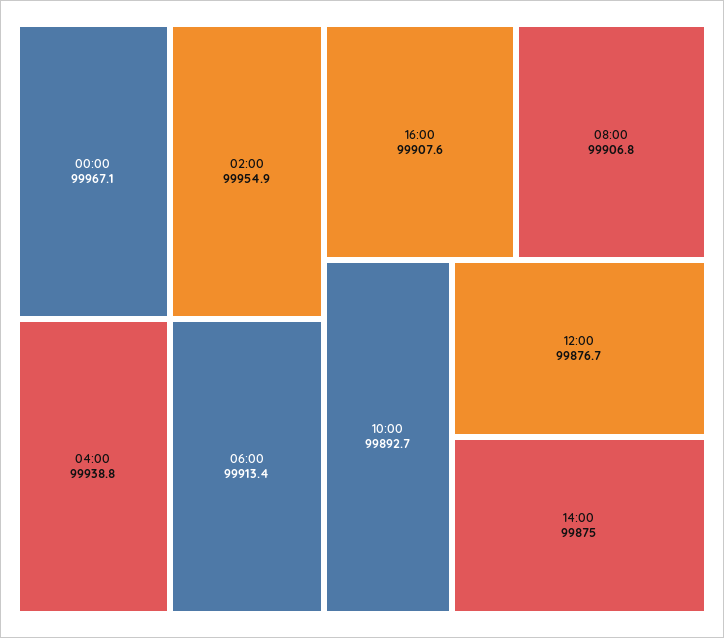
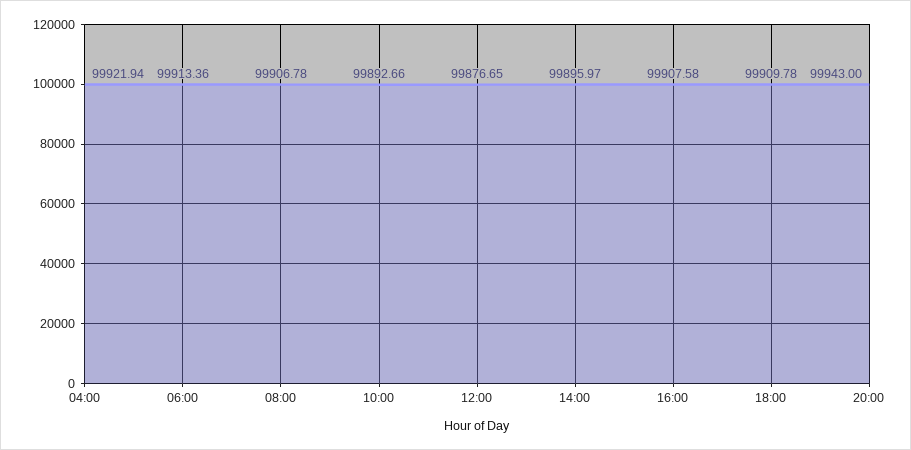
00:00: 99967.1 -> none
02:00: 99954.9 -> none
04:00: 99938.8 -> 99921.94
14:00: 99875 -> 99895.97
18:00: none -> 99909.78
20:00: none -> 99943

